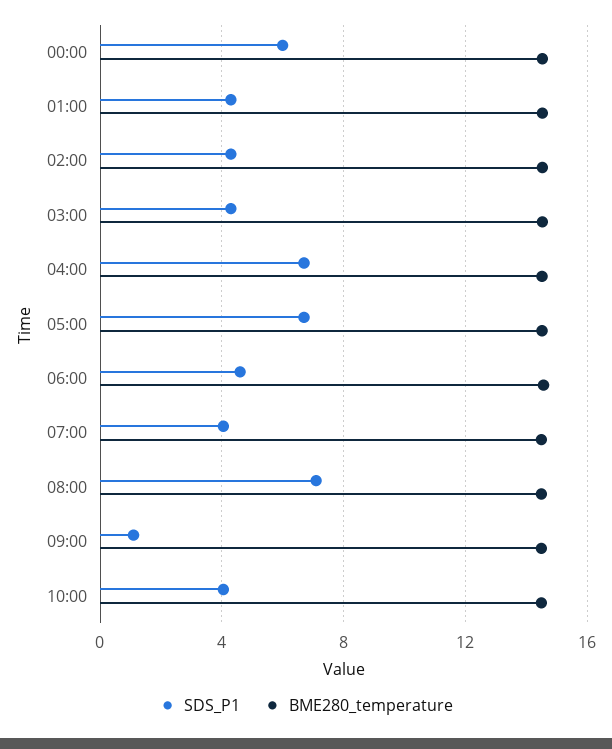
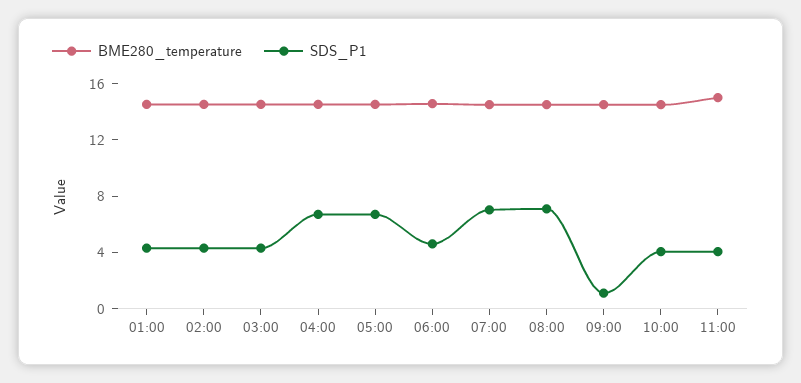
SDS_P1, 00:00: 6 -> none
BME280_temperature, 00:00: 14.5 -> none
SDS_P1, 07:00: 4 -> 7
BME280_temperature, 11:00: none -> 15
SDS_P1, 11:00: none -> 4

